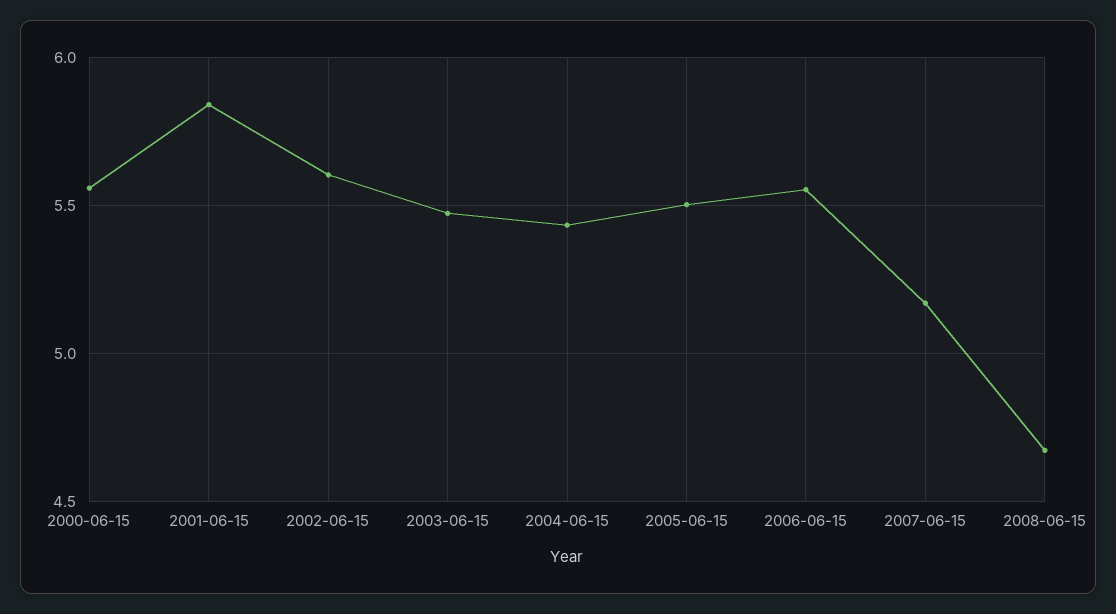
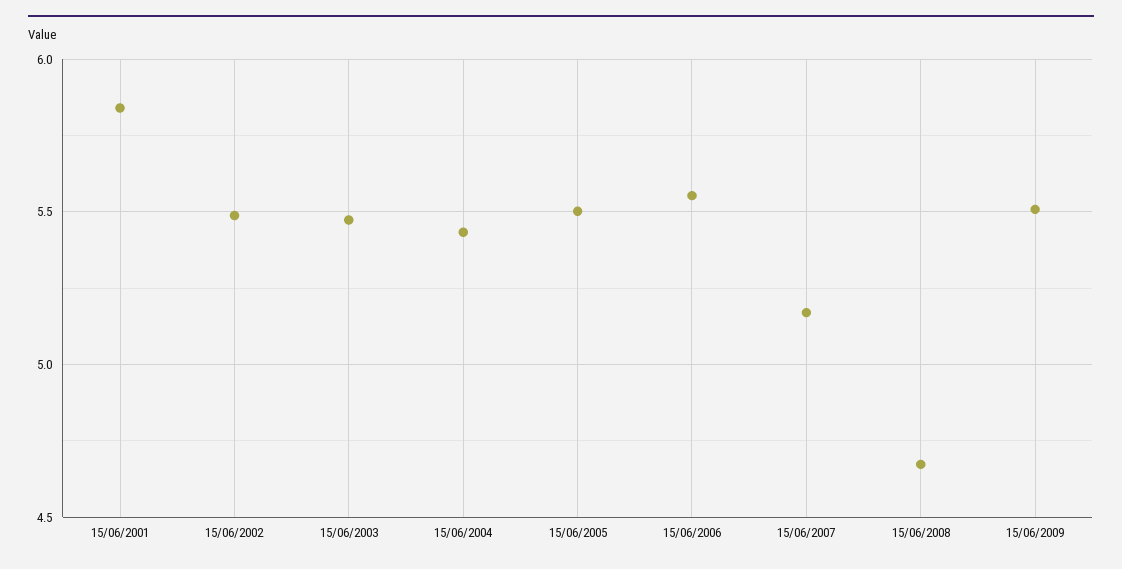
2000-06-15: 5.55 -> none
2002-06-15: 5.6 -> 5.5
15/06/2009: none -> 5.5

